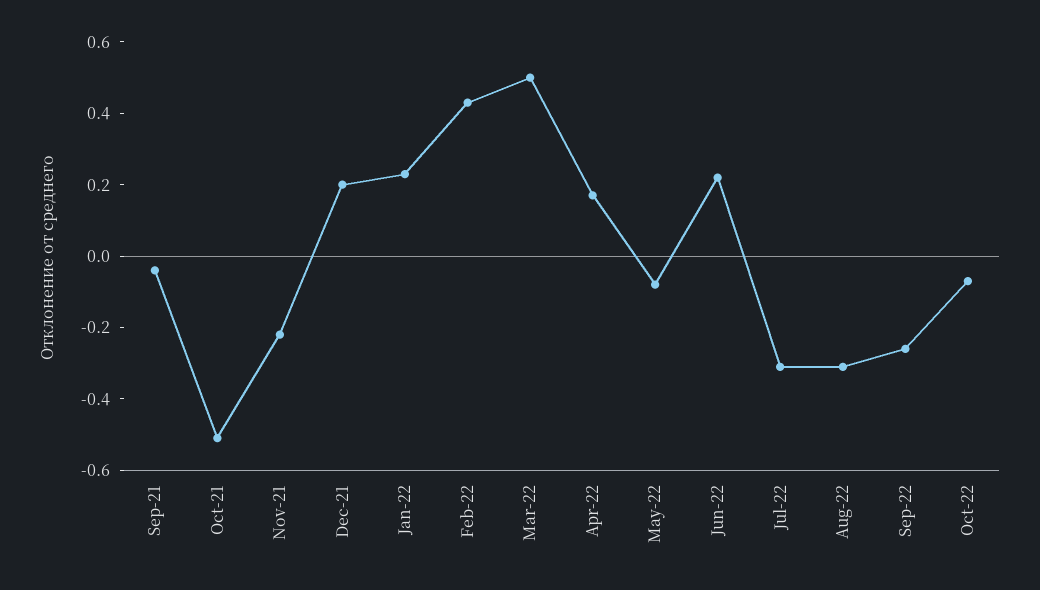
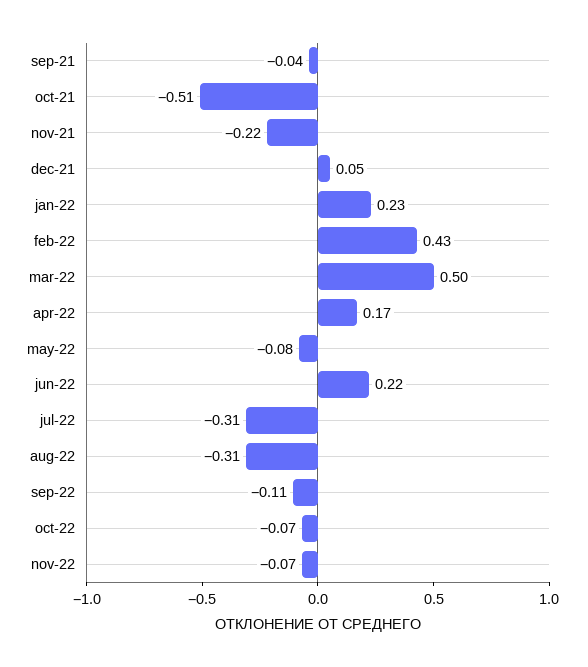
Dec-21: 0.2 -> 0.05
Sep-22: -0.25 -> -0.11
nov-22: none -> -0.07

